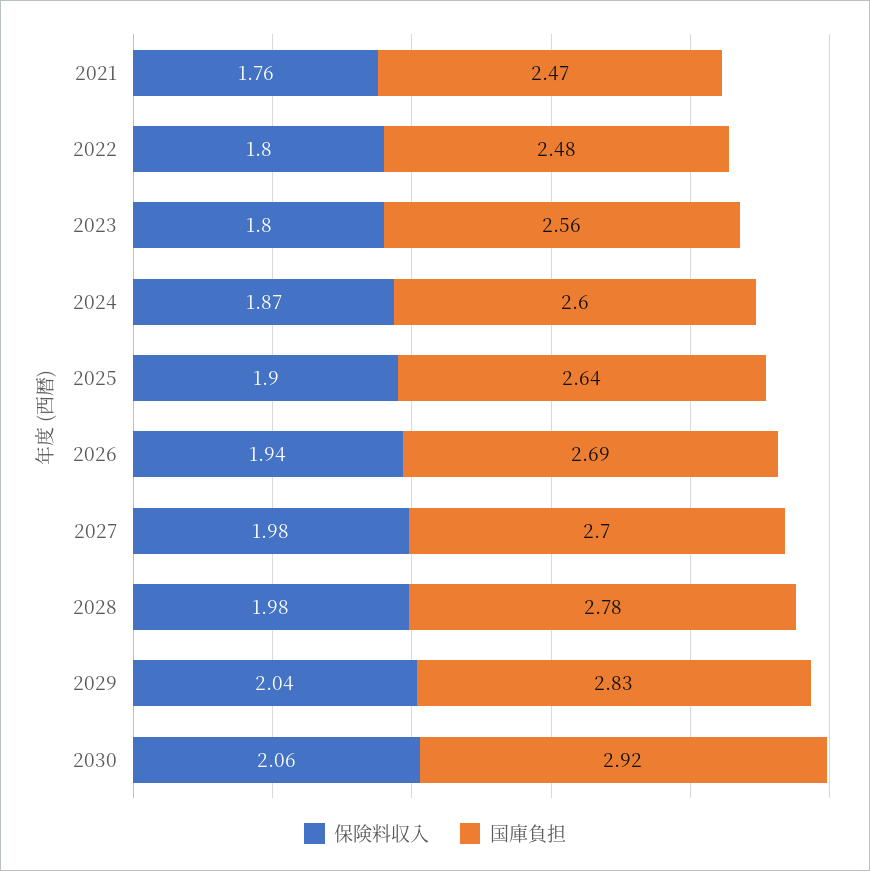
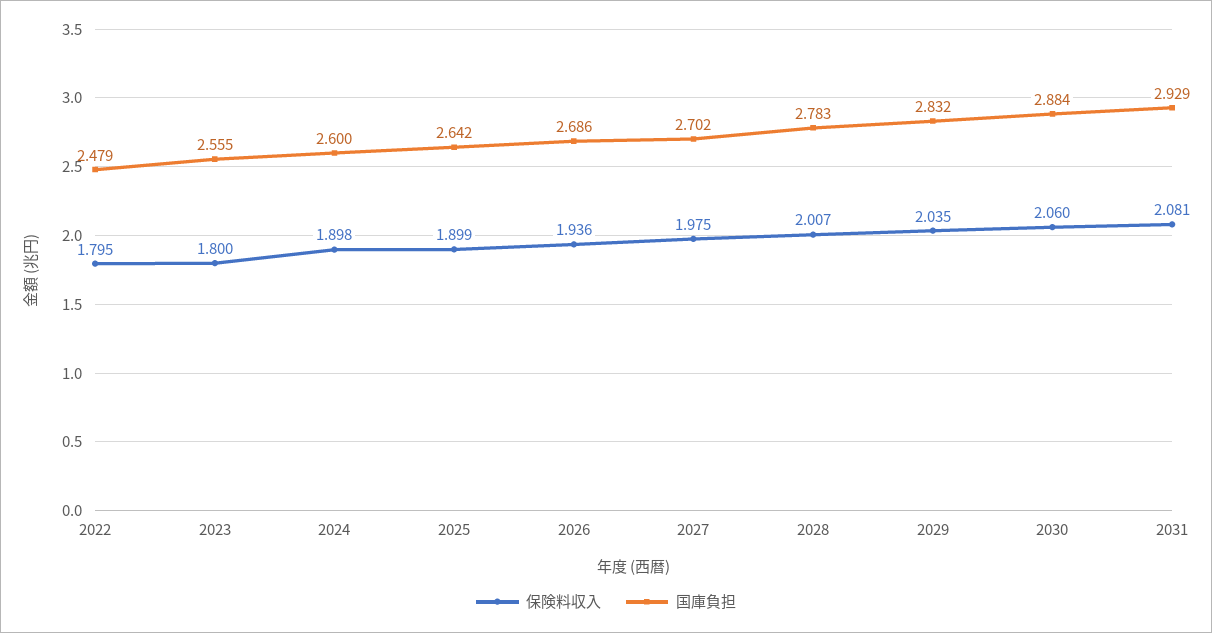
保険料収入, 2021: 1.76 -> none
国庫負担, 2021: 2.47 -> none
保険料収入, 2024: 1.87 -> 1.898
保険料収入, 2028: 1.98 -> 2.007
国庫負担, 2030: 2.92 -> 2.884
保険料収入, 2031: none -> 2.081
国庫負担, 2031: none -> 2.929

